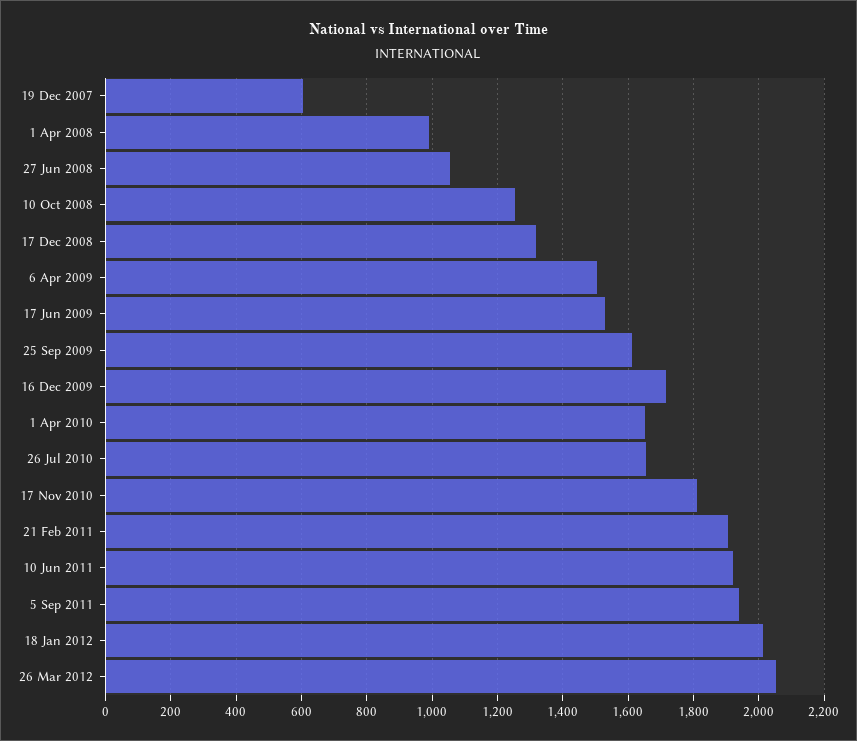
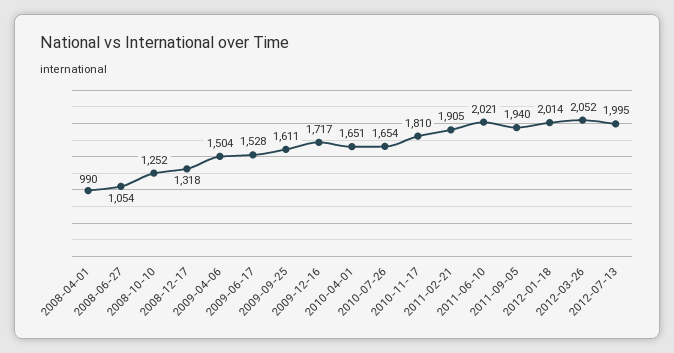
19 Dec 2007: 600 -> none
10 Jun 2011: 1920 -> 2021
2012-07-13: none -> 1995

